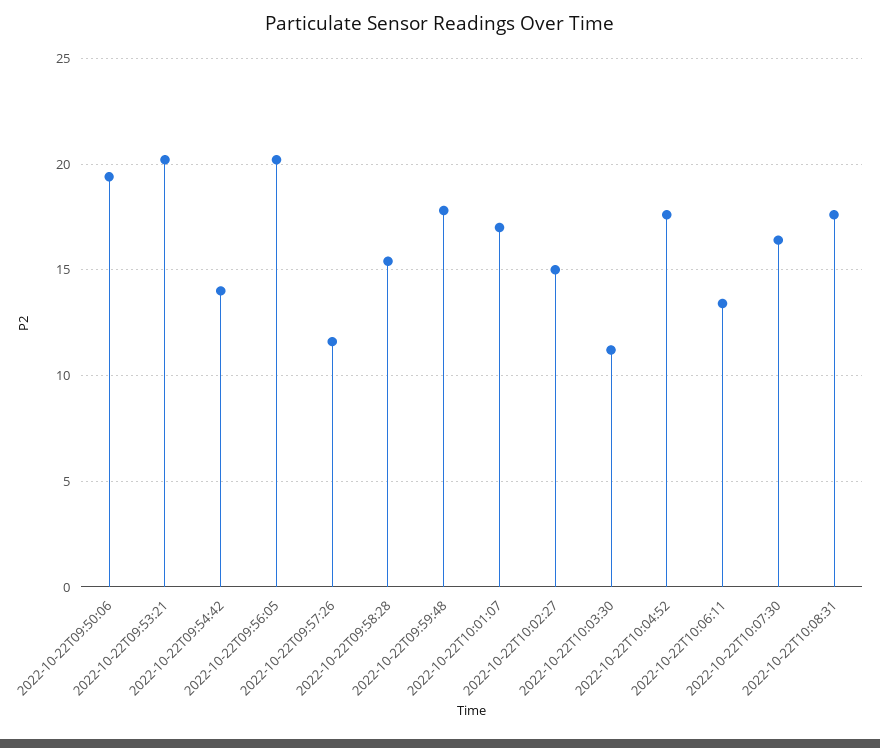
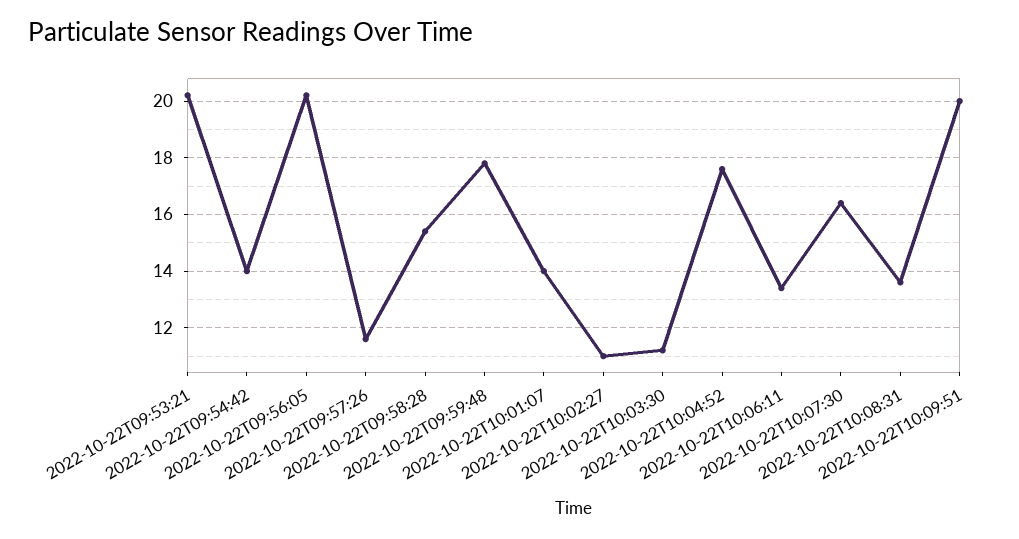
2022-10-22T09:50:06: 19.5 -> none
2022-10-22T10:01:07: 17 -> 14
2022-10-22T10:02:27: 15 -> 11
2022-10-22T10:08:31: 17.5 -> 13.5
2022-10-22T10:09:51: none -> 20

